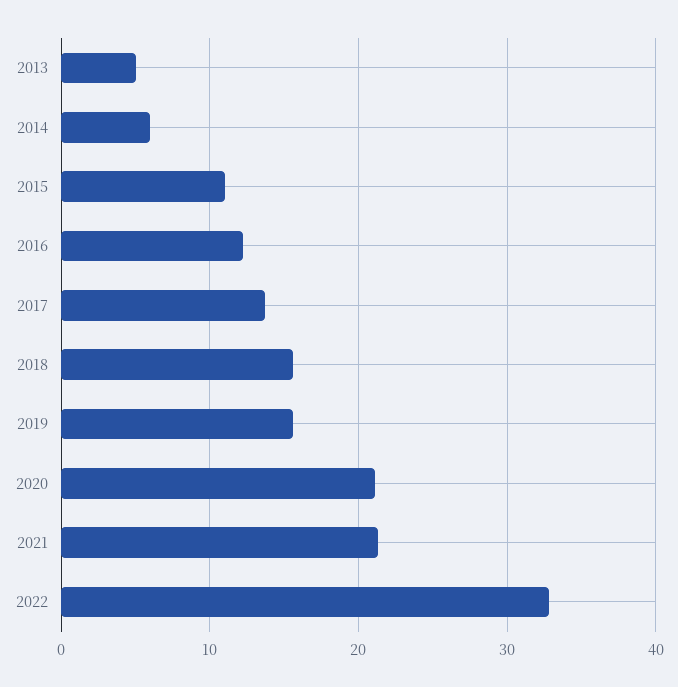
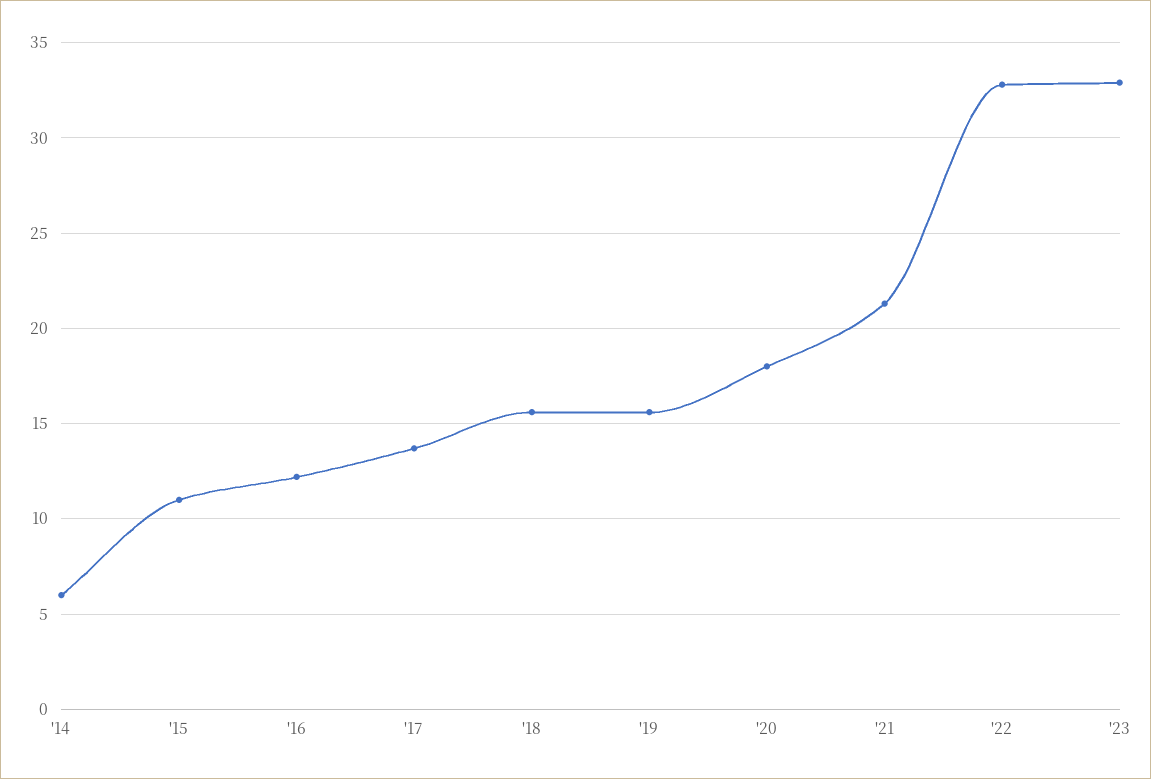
2013: 5 -> none
2020: 21 -> 18
'23: none -> 33

